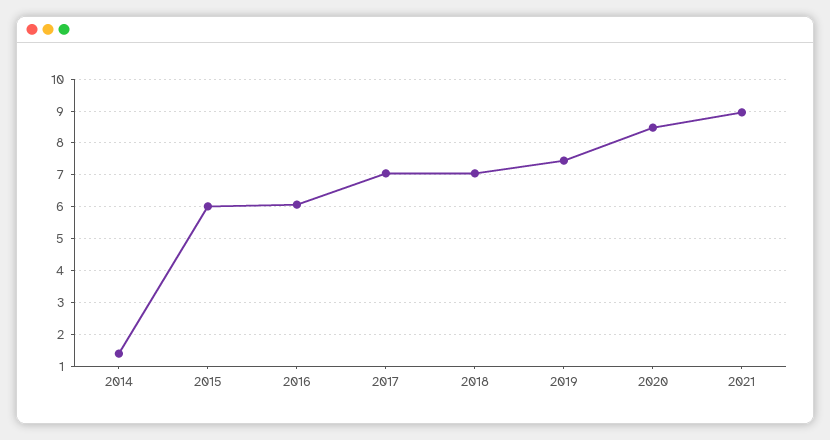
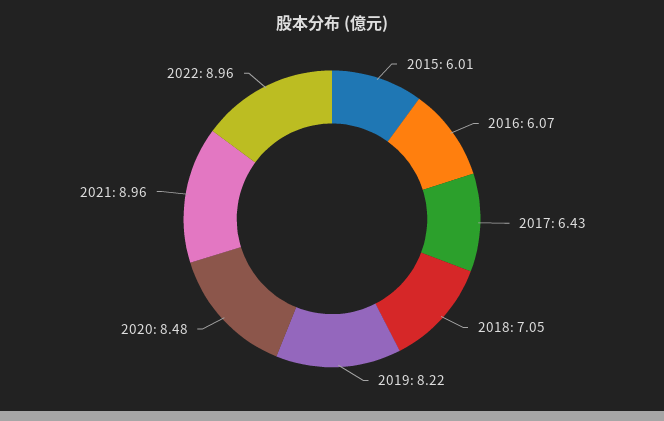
2014: 1.4 -> none
2017: 7 -> 6.43
2019: 7.4 -> 8.22
2022: none -> 8.96

